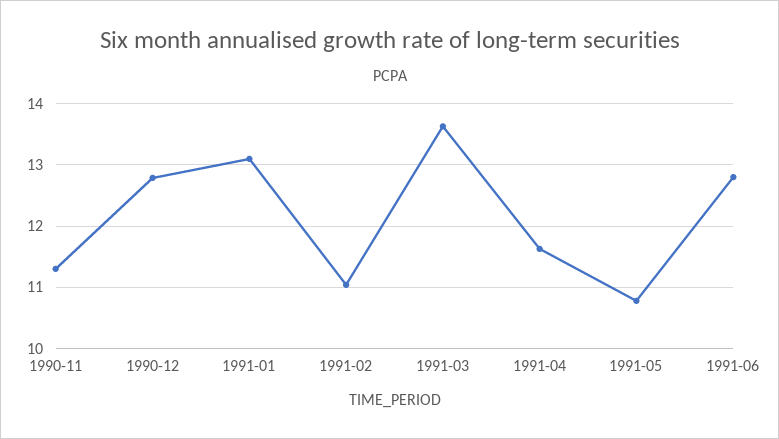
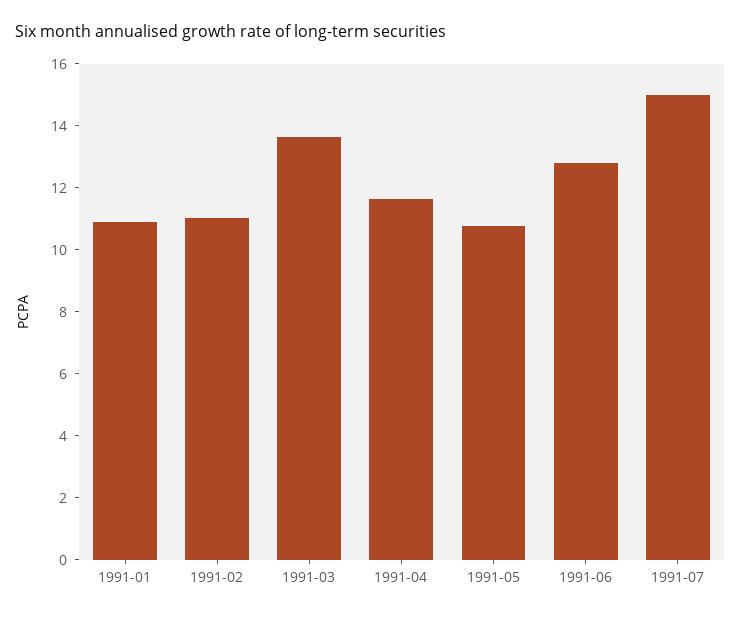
1990-11: 11.3 -> none
1990-12: 12.8 -> none
1991-01: 13.1 -> 11
1991-07: none -> 15

